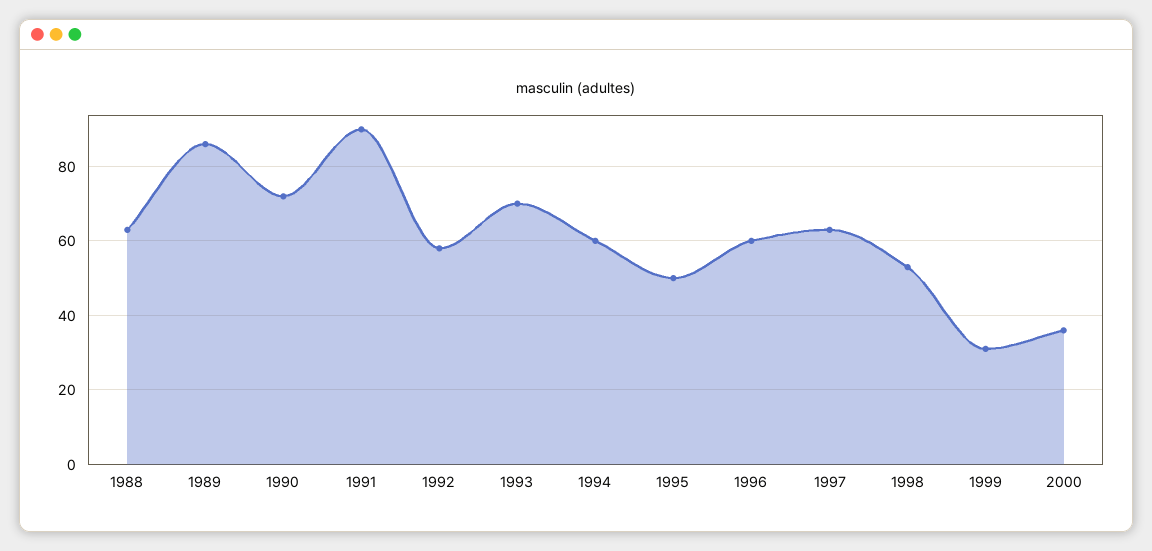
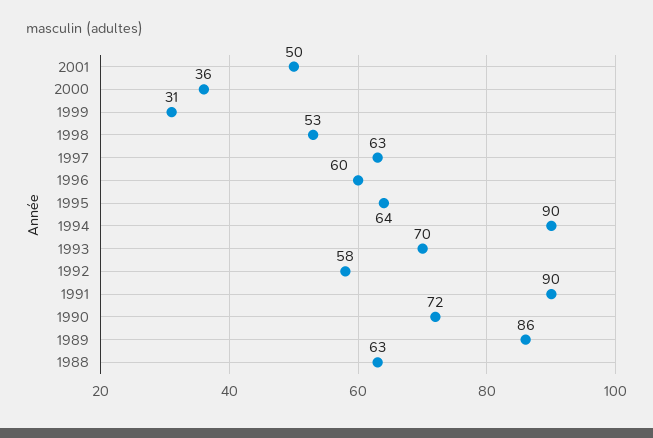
1994: 60 -> 90
1995: 50 -> 64
2001: none -> 50

